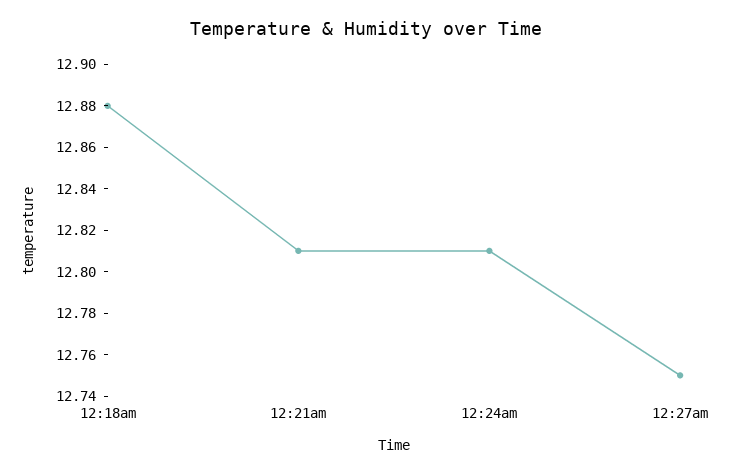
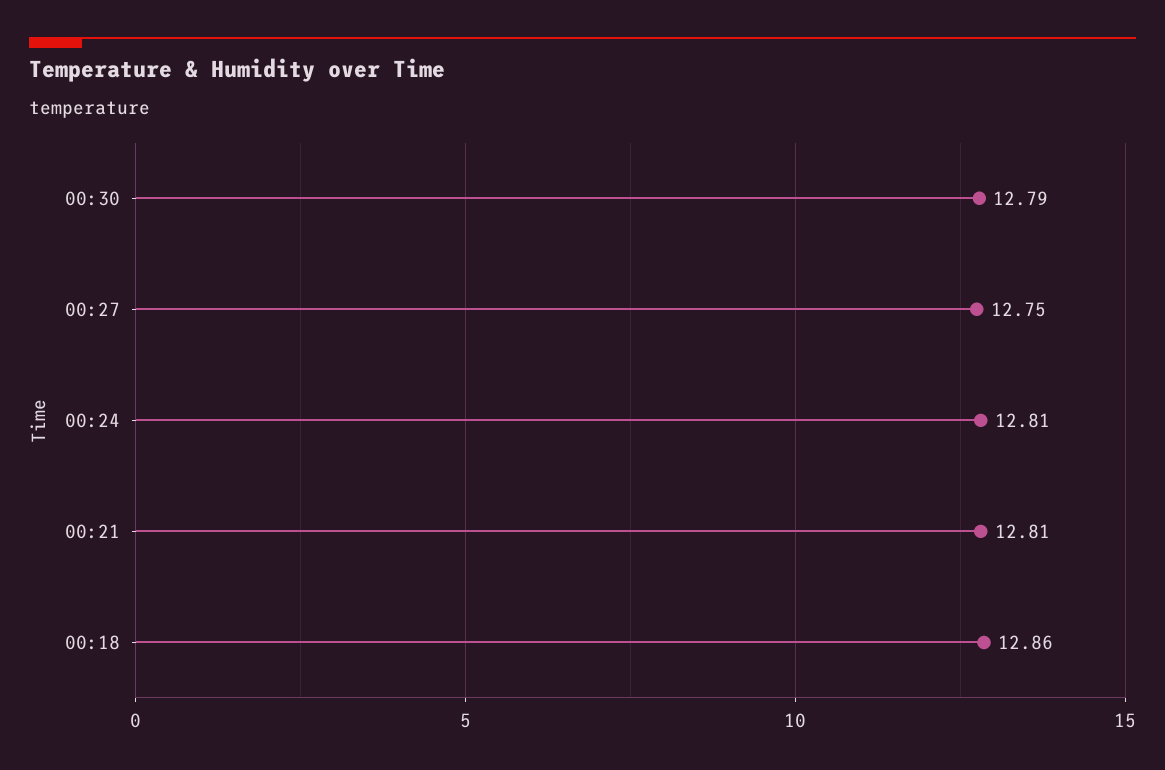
12:18am: 12.88 -> 12.86
00:30: none -> 12.79

